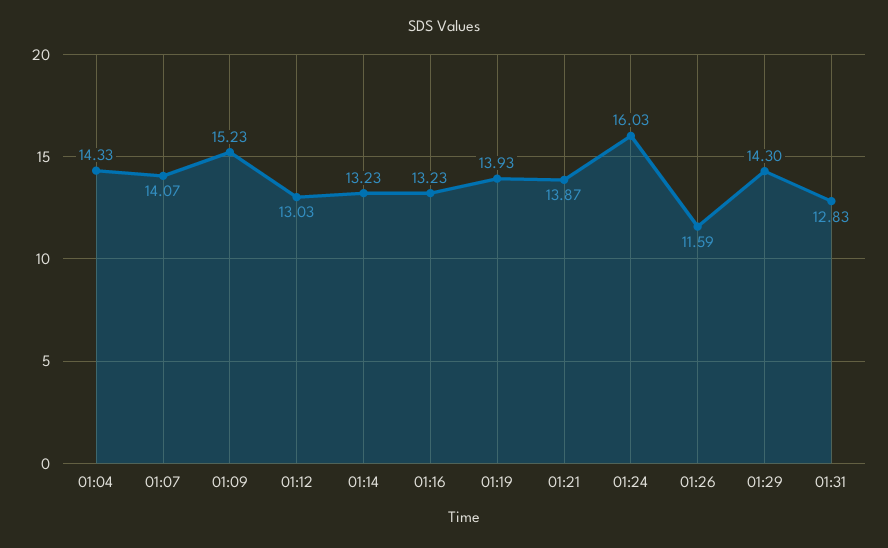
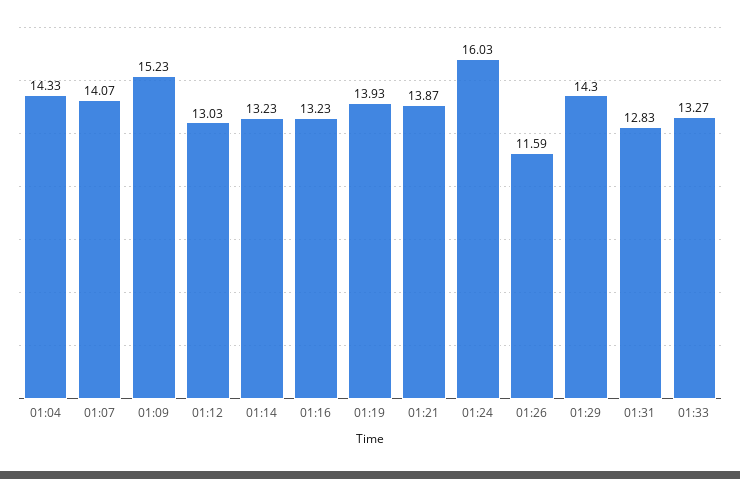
01:33: none -> 13.27

